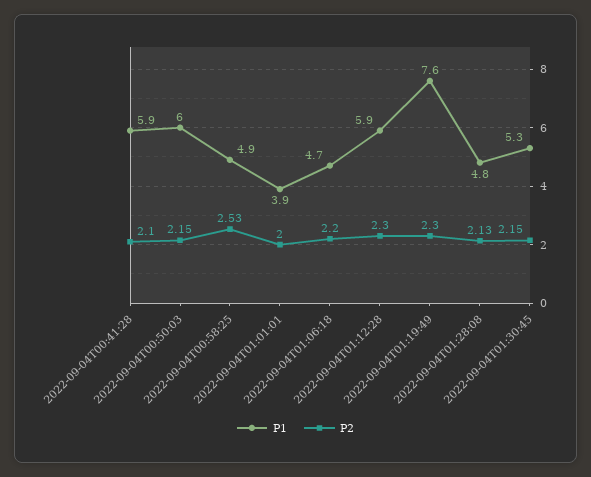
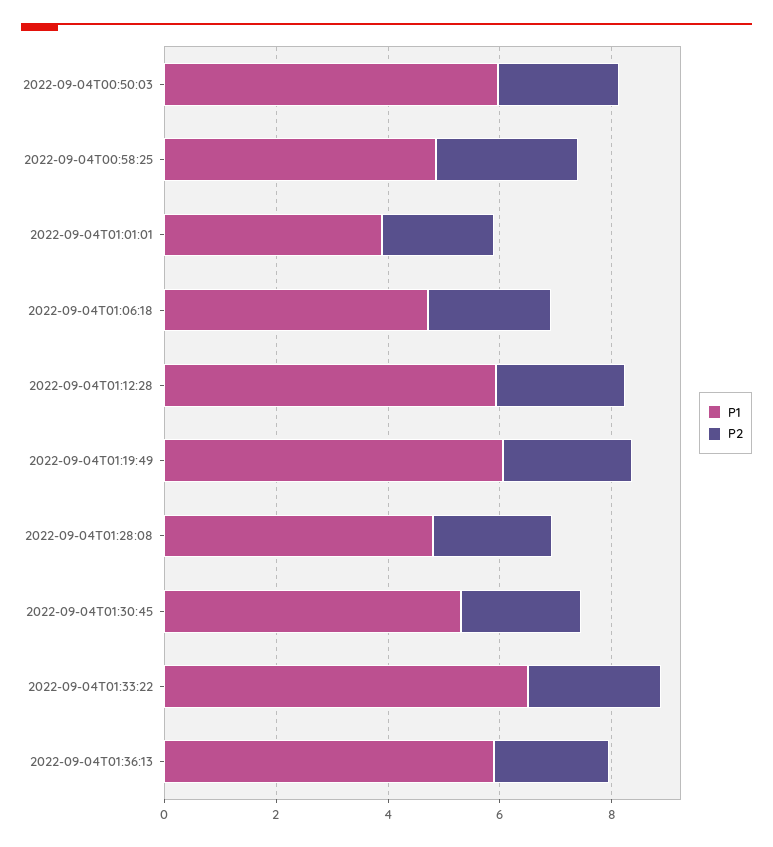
P1, 2022-09-04T00:41:28: 5.9 -> none
P2, 2022-09-04T00:41:28: 2.1 -> none
P1, 2022-09-04T01:19:49: 7.6 -> 6
P1, 2022-09-04T01:33:22: none -> 6.5
P2, 2022-09-04T01:33:22: none -> 2.5
P1, 2022-09-04T01:36:13: none -> 6
P2, 2022-09-04T01:36:13: none -> 2

